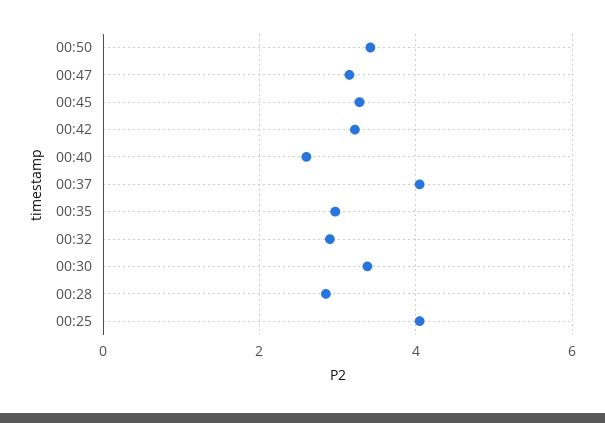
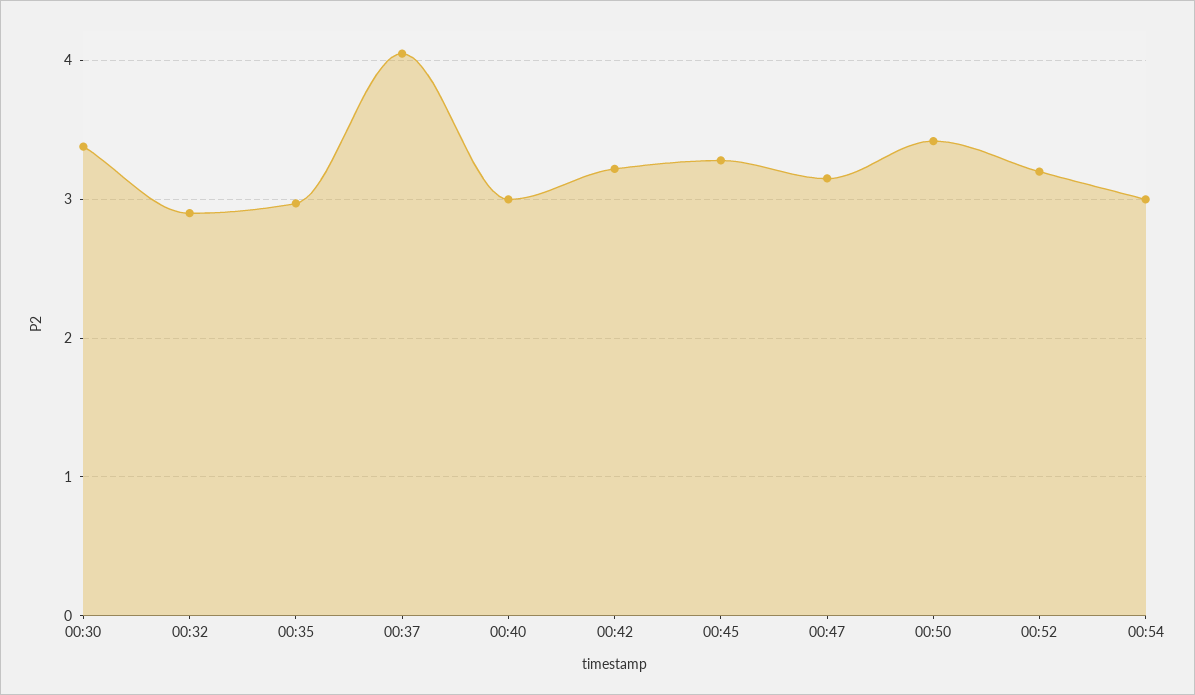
00:40: 2.6 -> 3
00:28: 2.8 -> none
00:25: 4 -> none
00:52: none -> 3.2
00:54: none -> 3

